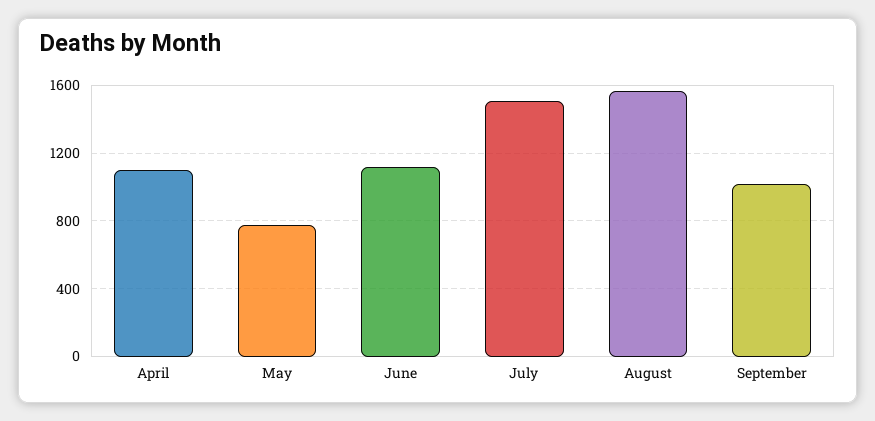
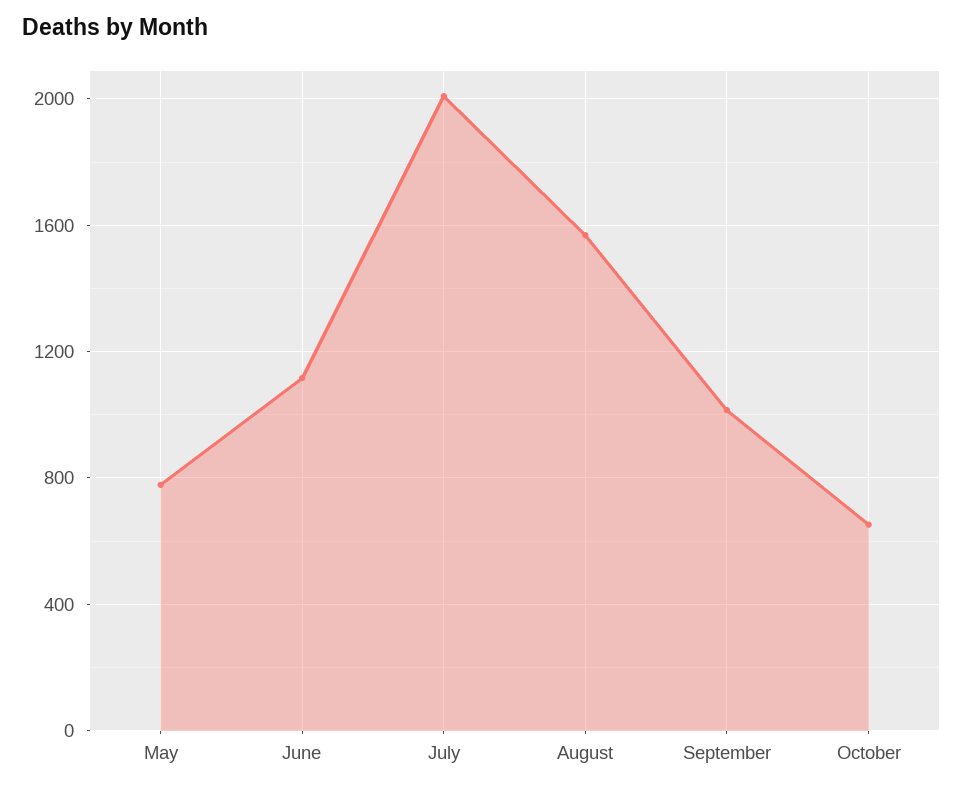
April: 1100 -> none
July: 1500 -> 2000
October: none -> 650

